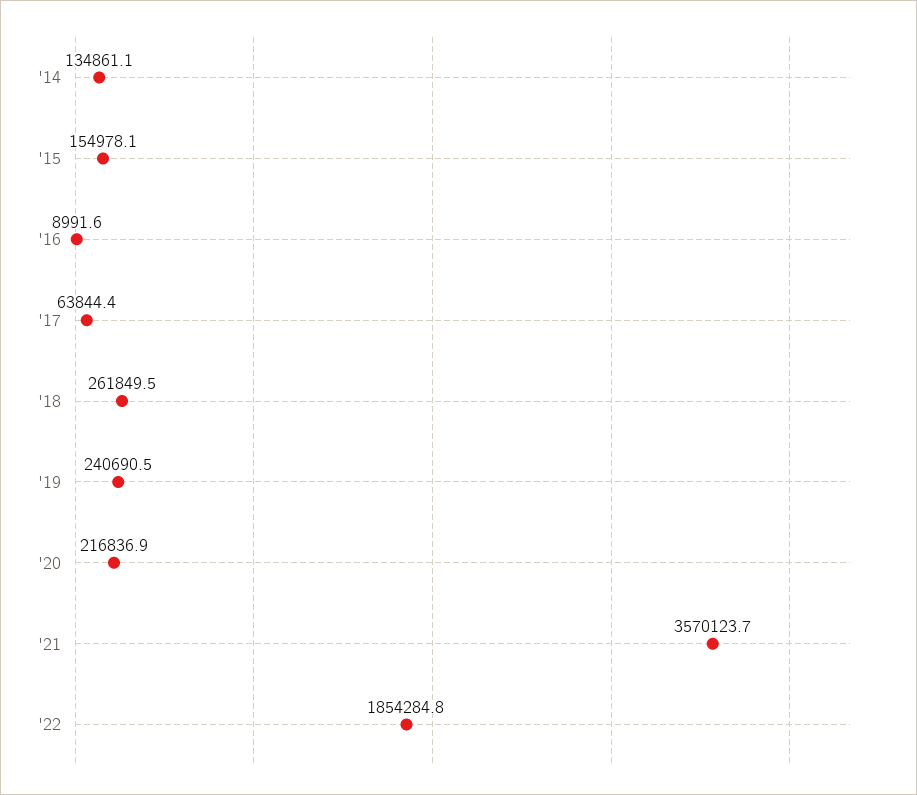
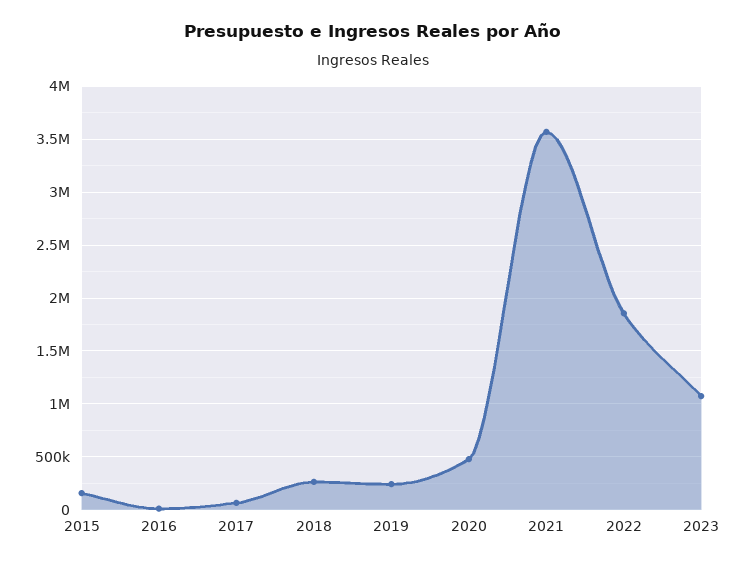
'14: 134861.1 -> none
'20: 216836.9 -> 500000
2023: none -> 1100000

